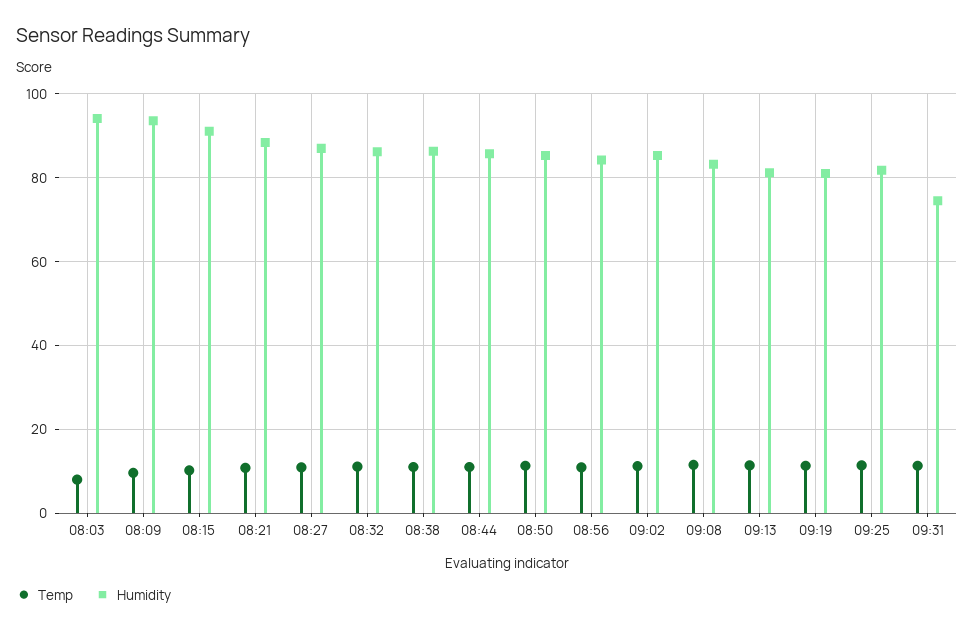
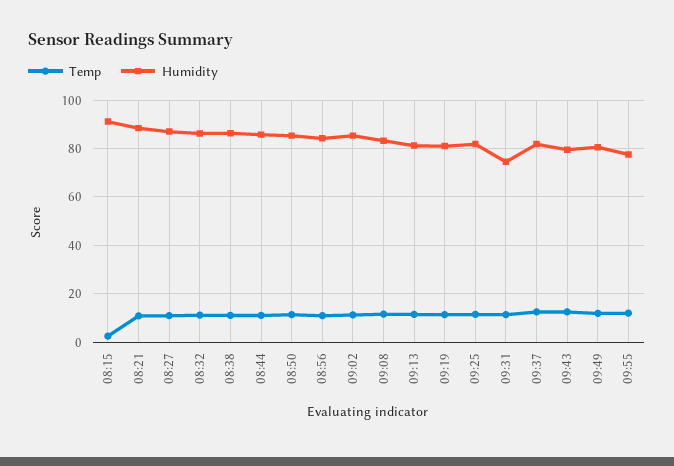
Temp, 08:03: 8 -> none
Humidity, 08:03: 94 -> none
Temp, 08:09: 10 -> none
Humidity, 08:09: 94 -> none
Temp, 08:15: 10 -> 2.5
Temp, 09:37: none -> 12.5
Humidity, 09:37: none -> 82.5
Temp, 09:43: none -> 12.5
Humidity, 09:43: none -> 80
Temp, 09:49: none -> 12.5
Humidity, 09:49: none -> 80
Temp, 09:55: none -> 12.5
Humidity, 09:55: none -> 77.5

